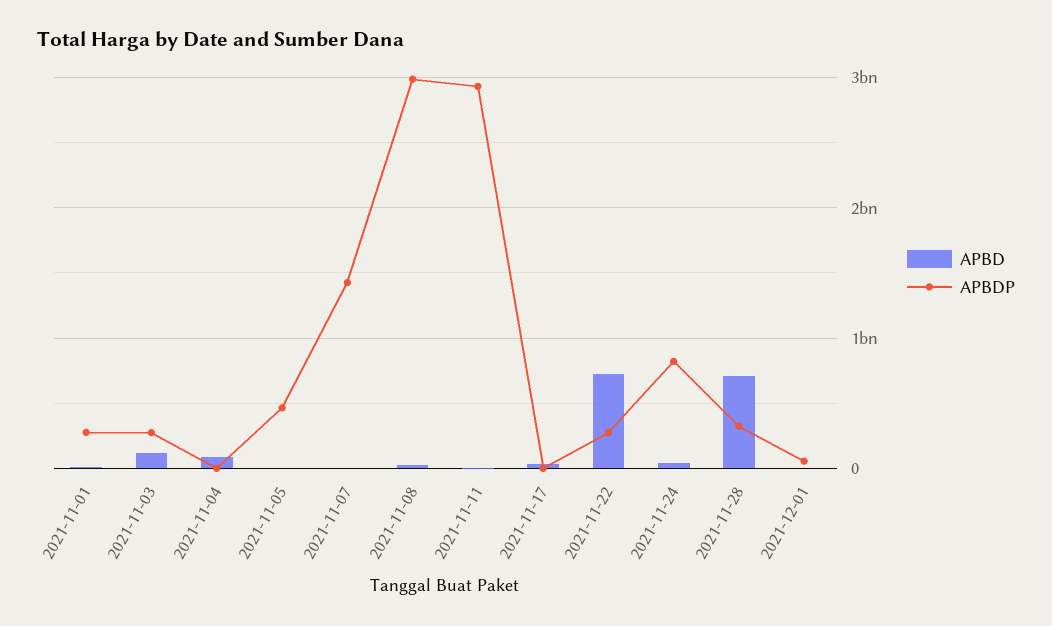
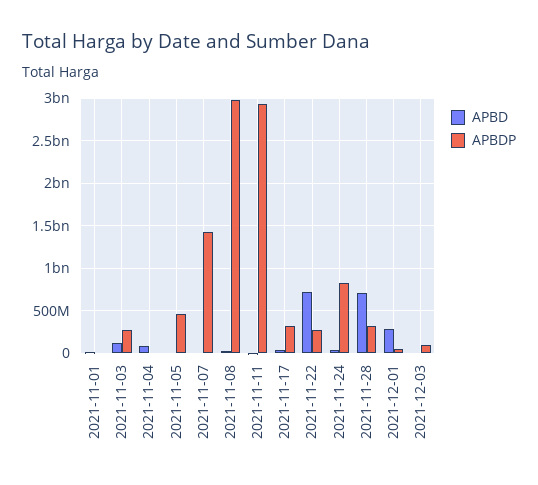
APBDP, 2021-11-01: 300000000 -> 0
APBDP, 2021-11-17: 0 -> 300000000
APBD, 2021-12-01: 0 -> 300000000
APBD, 2021-12-03: none -> 0
APBDP, 2021-12-03: none -> 100000000

